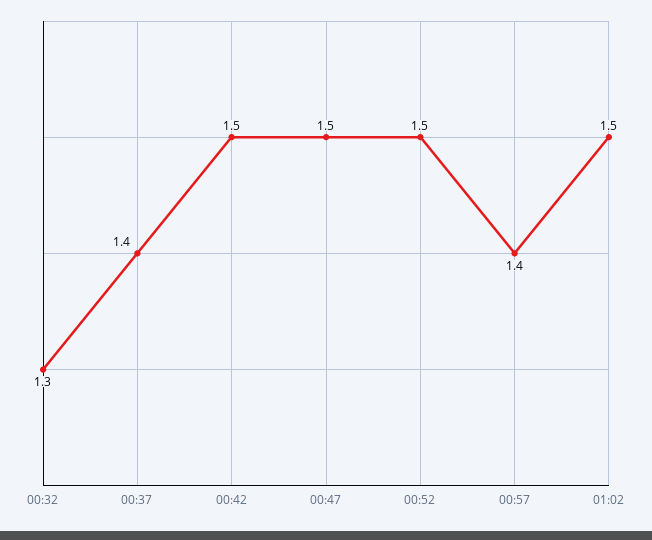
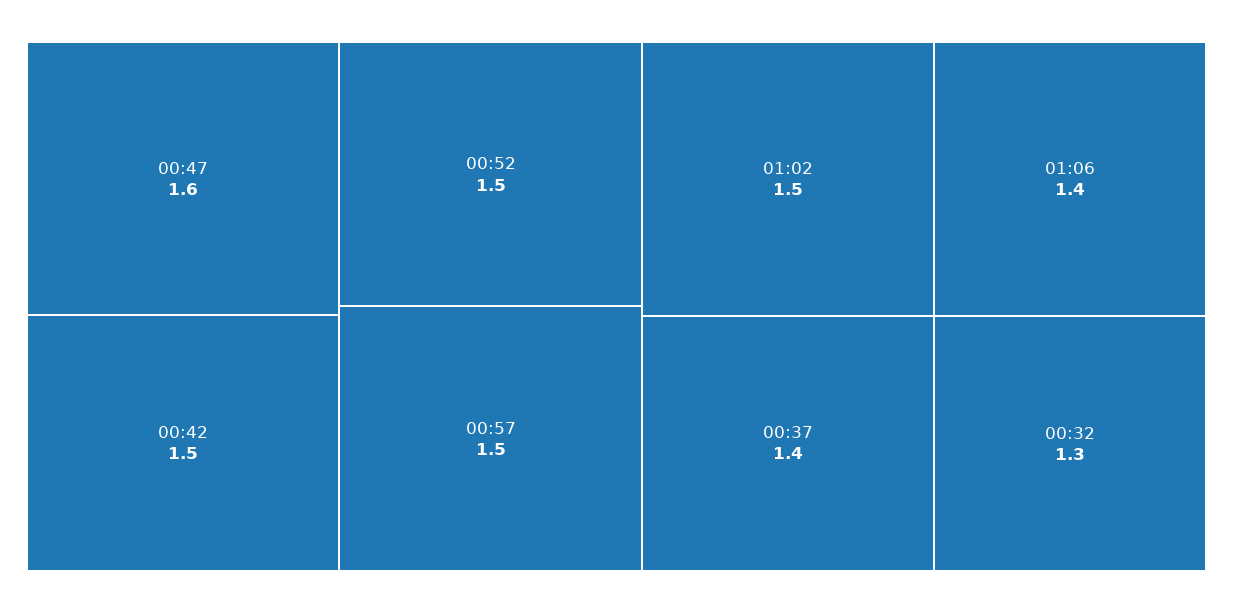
00:47: 1.5 -> 1.6
00:57: 1.4 -> 1.5
01:06: none -> 1.4

